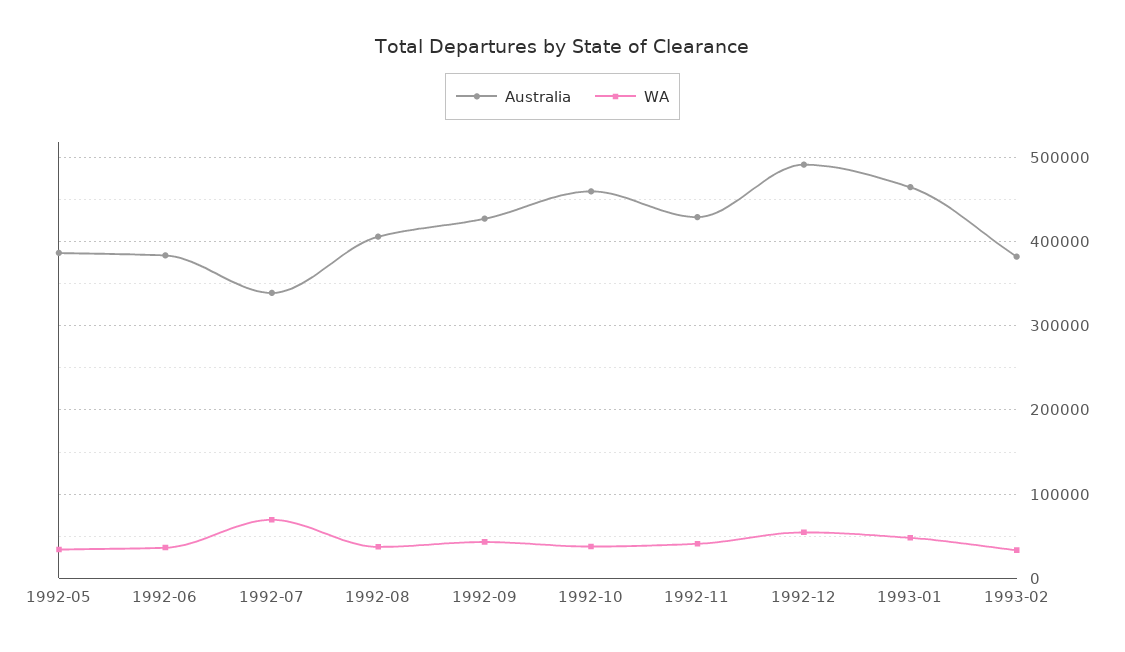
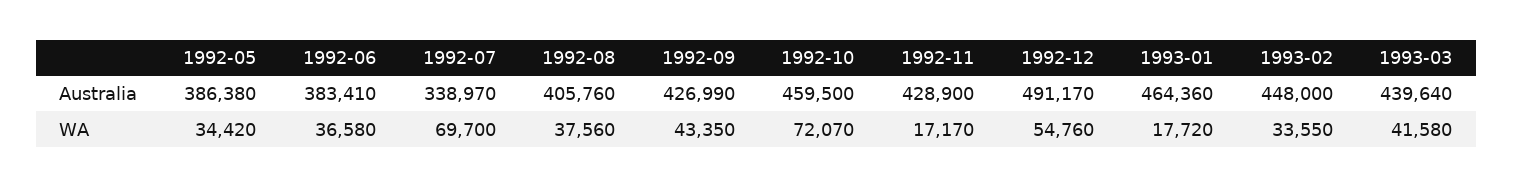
WA, 1992-10: 40000 -> 72070
WA, 1992-11: 40000 -> 17170
WA, 1993-01: 50000 -> 17720
Australia, 1993-02: 380000 -> 448000
Australia, 1993-03: none -> 439640
WA, 1993-03: none -> 41580

